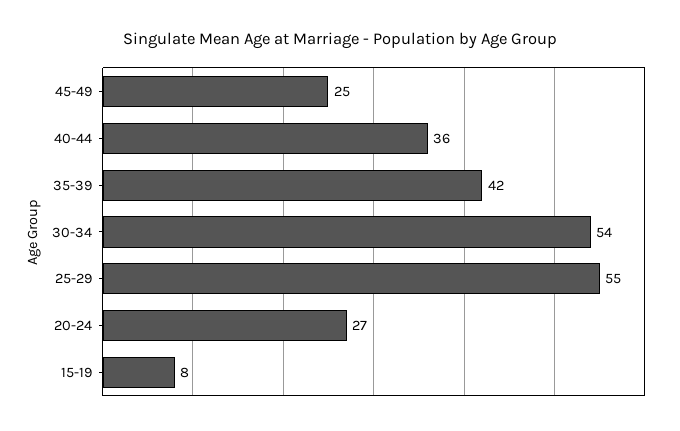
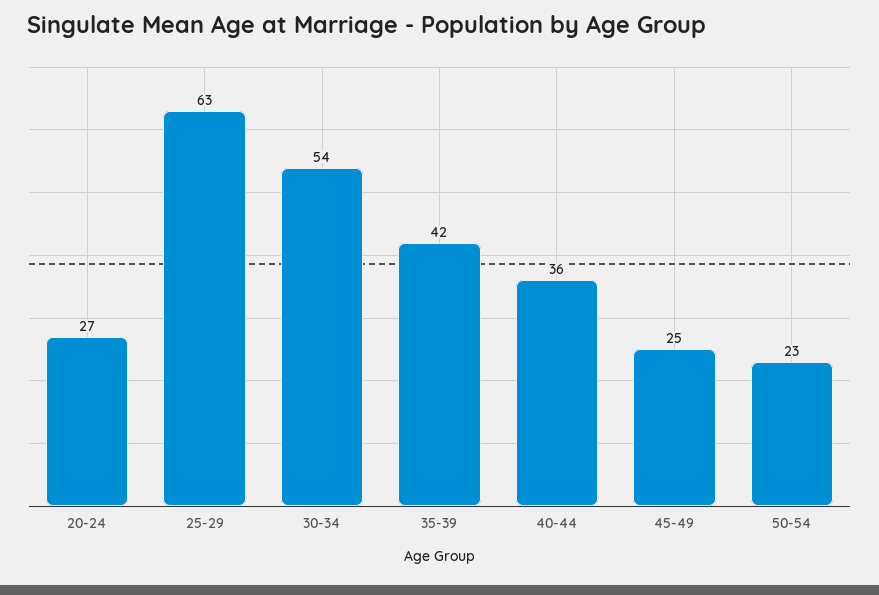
25-29: 55 -> 63
15-19: 8 -> none
50-54: none -> 23

